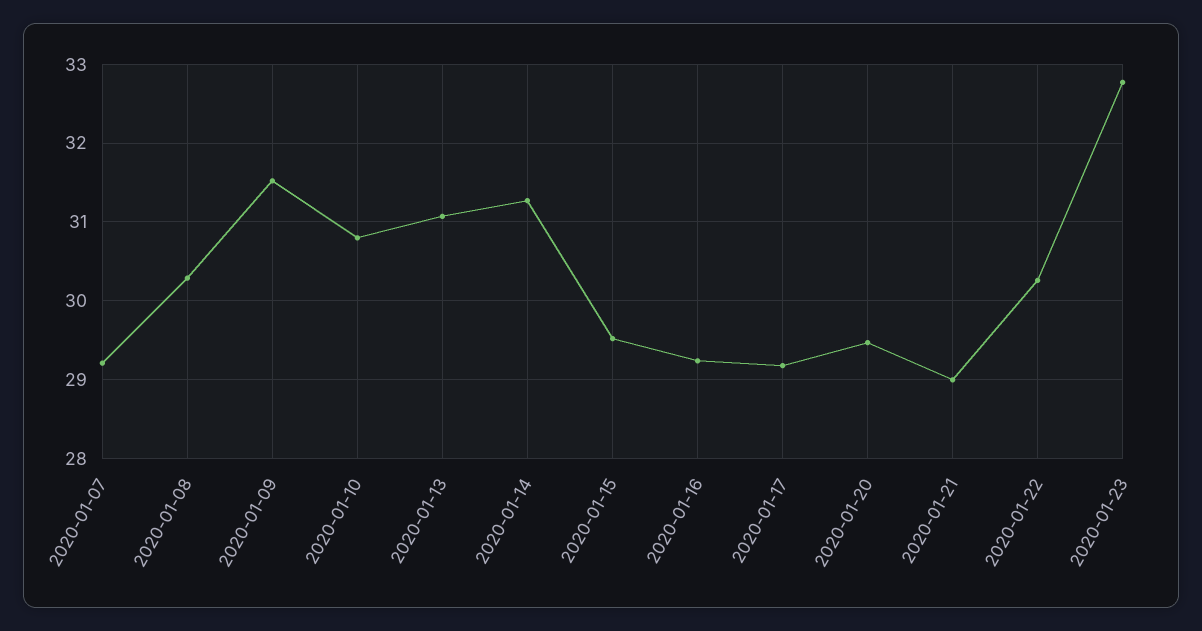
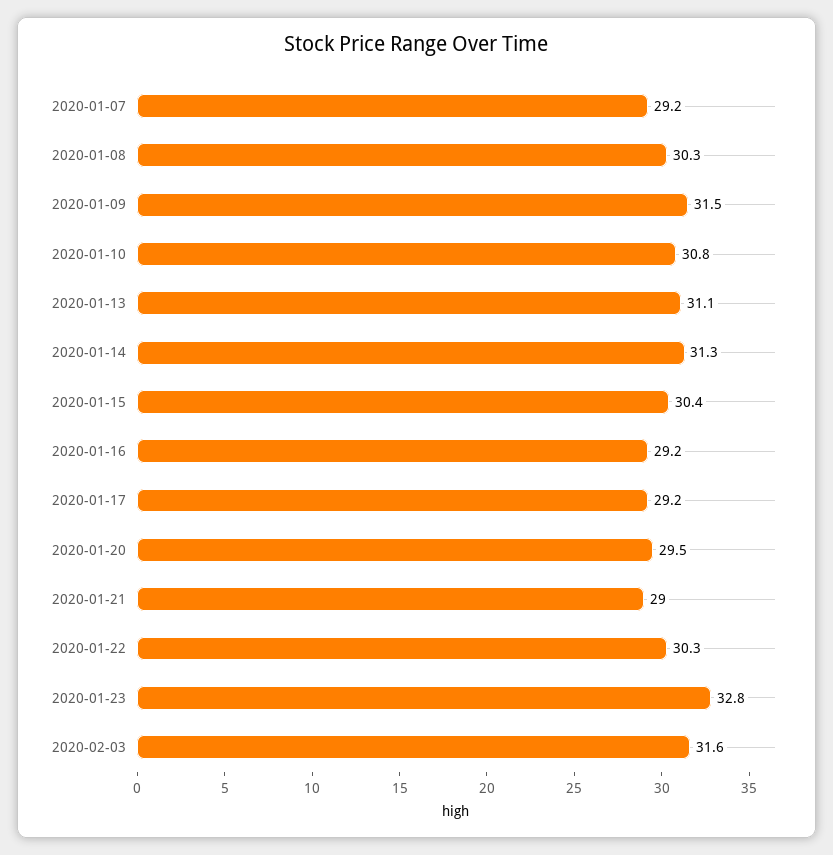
2020-01-15: 29.5 -> 30.4
2020-02-03: none -> 31.6

